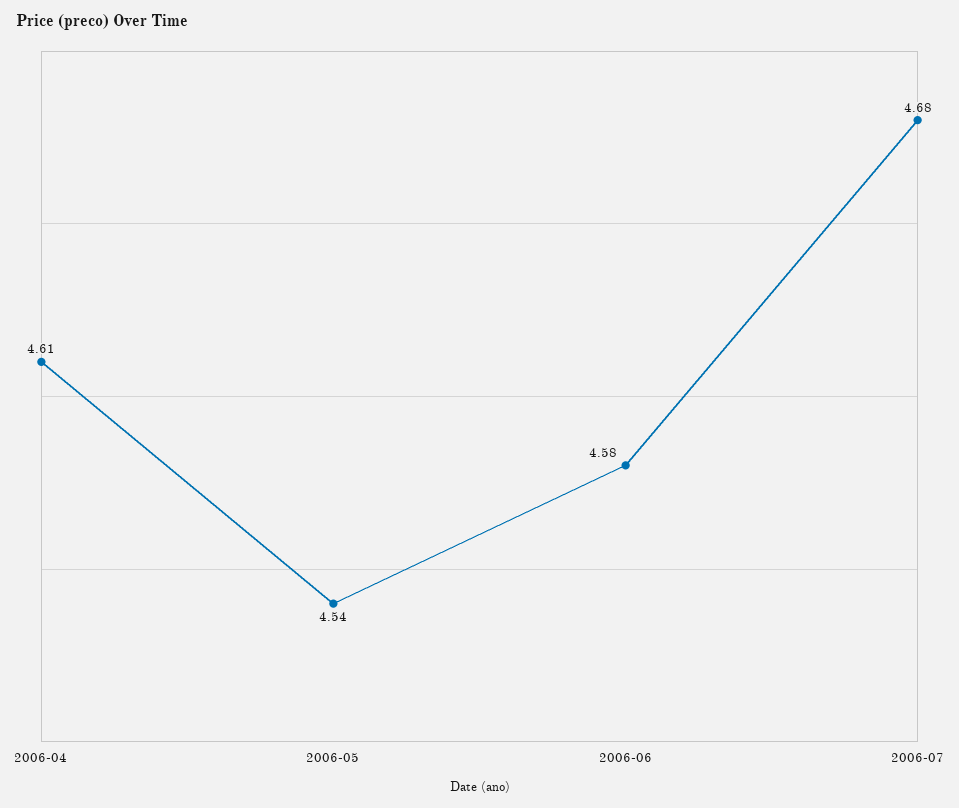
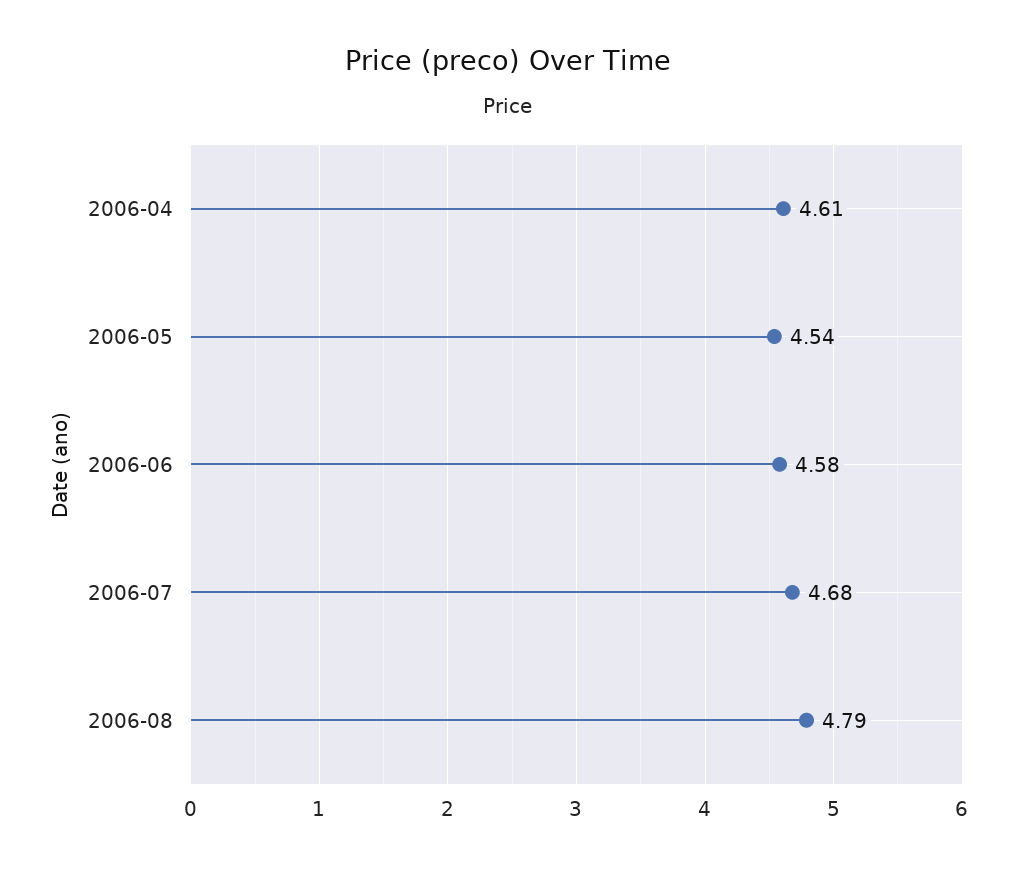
2006-08: none -> 4.79

